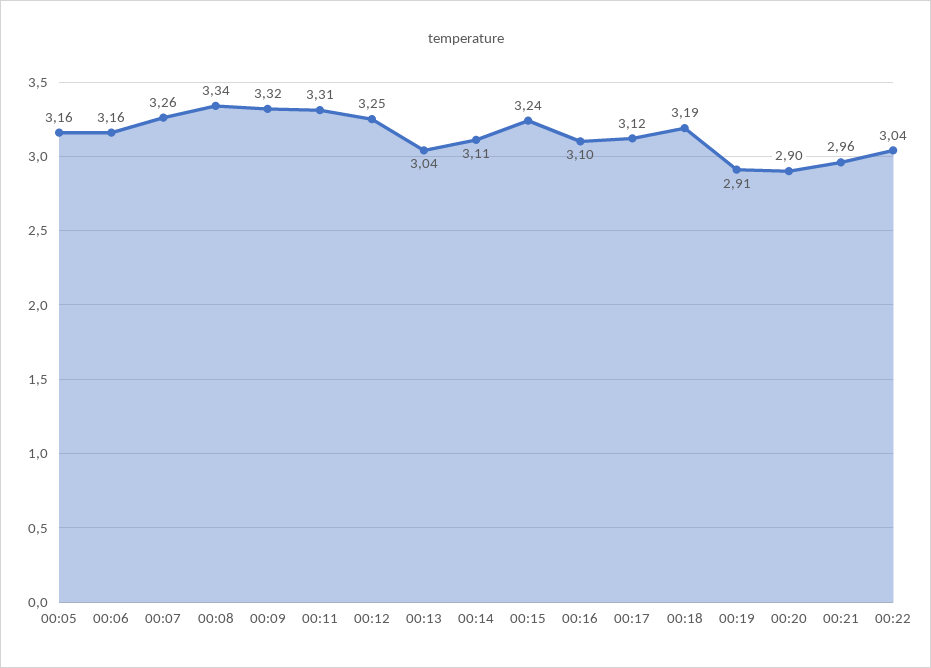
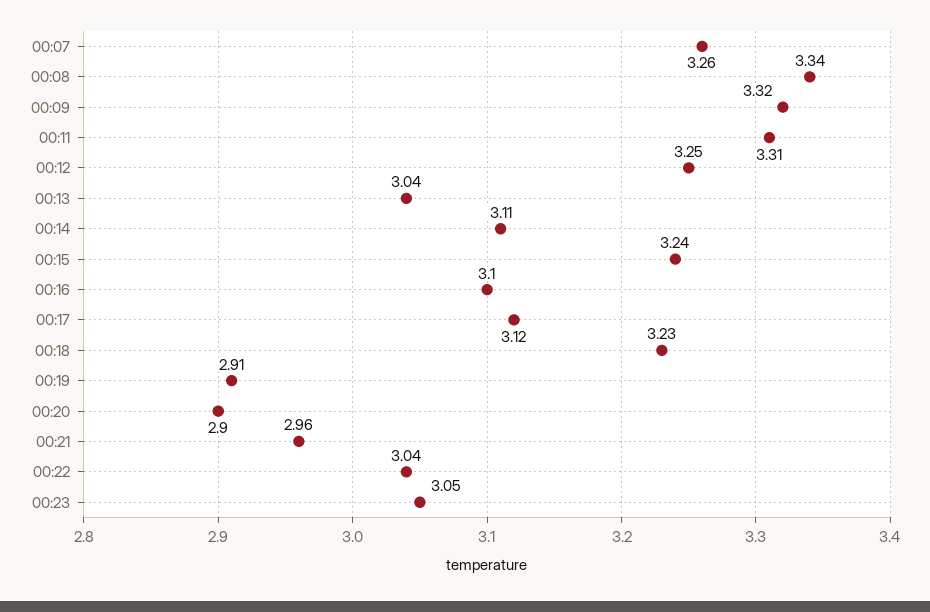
00:05: 3.16 -> none
00:06: 3.16 -> none
00:18: 3.19 -> 3.23
00:23: none -> 3.05

